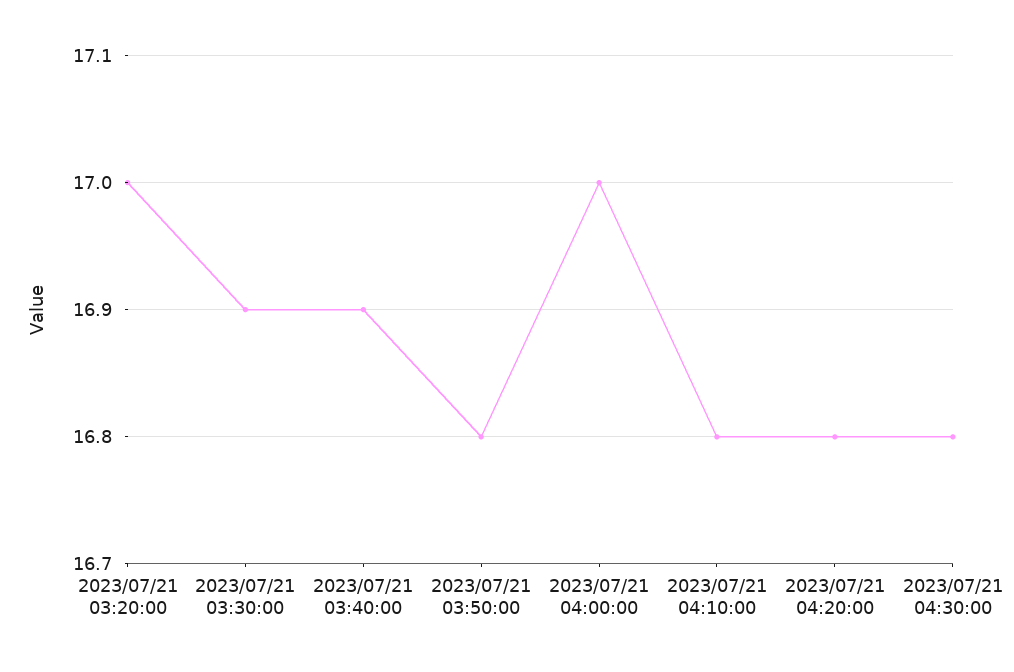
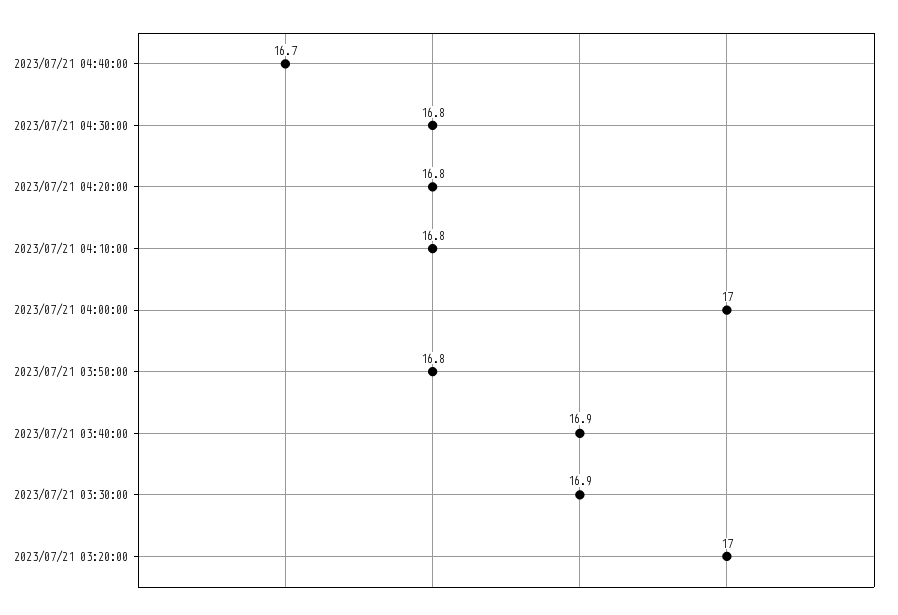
2023/07/21 04:40:00: none -> 16.7

